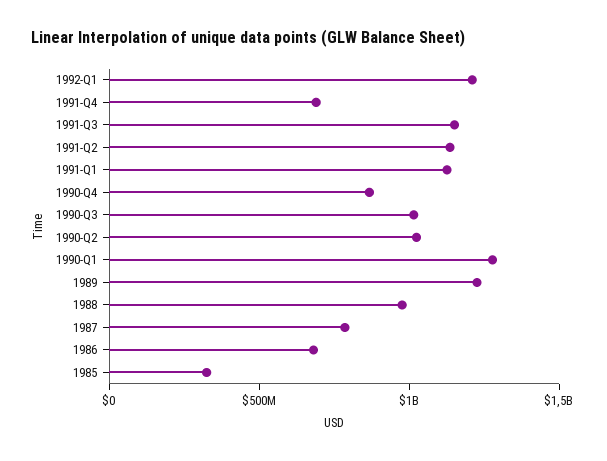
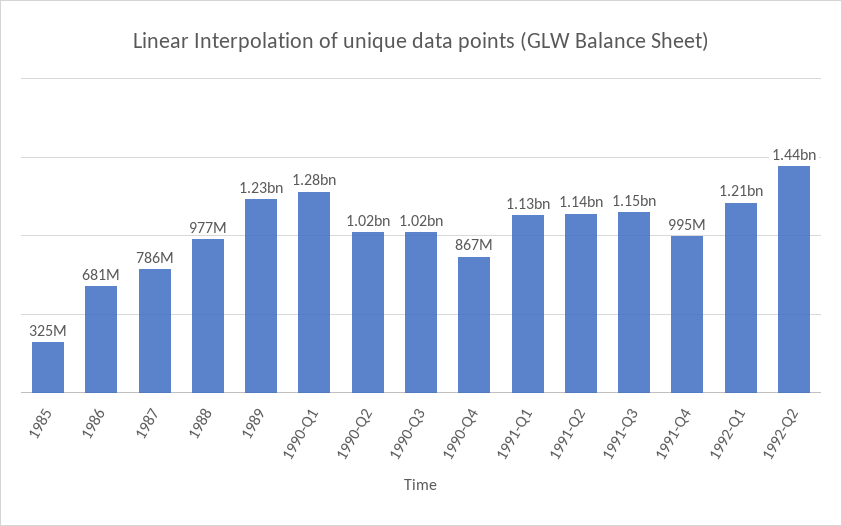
1991-Q4: 700000000 -> 995000000
1992-Q2: none -> 1440000000

